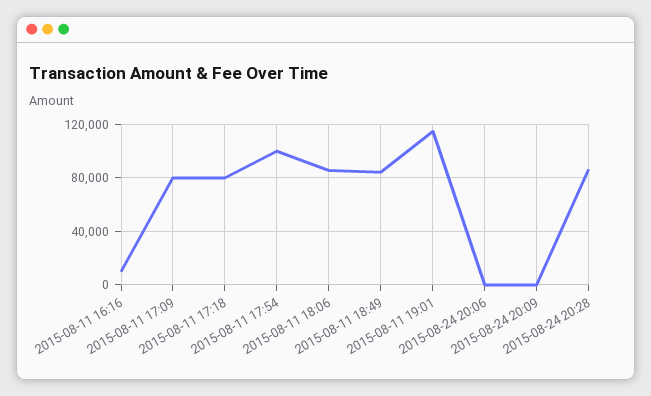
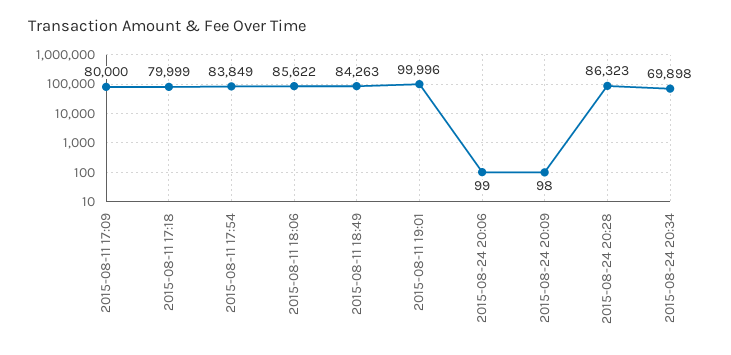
2015-08-11 16:16: 10000 -> none
2015-08-11 17:54: 100000 -> 83849
2015-08-11 19:01: 115000 -> 99996
2015-08-24 20:34: none -> 69898

